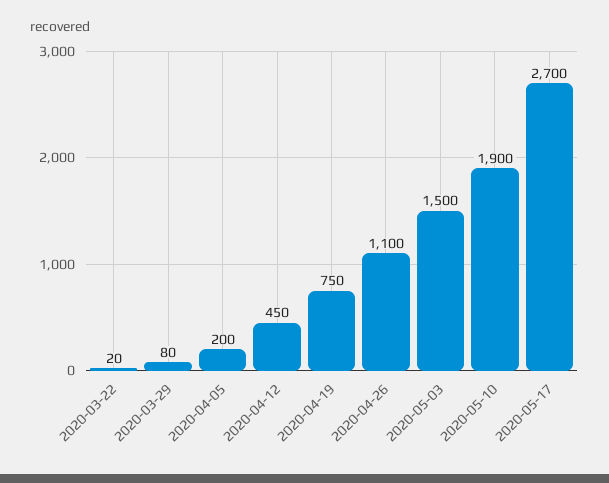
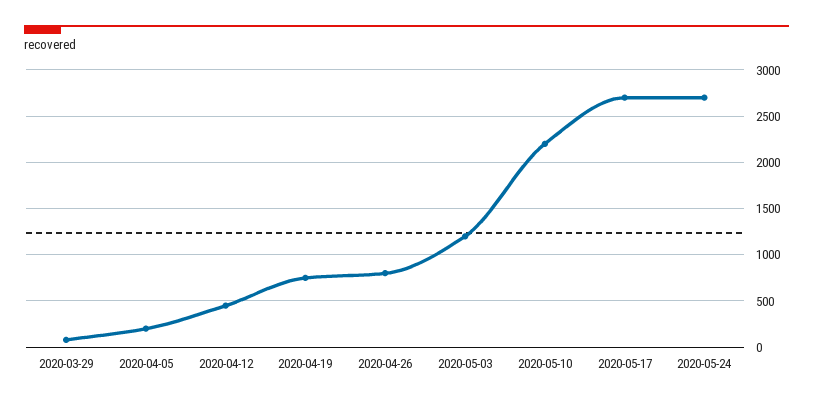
2020-03-22: 20 -> none
2020-04-26: 1100 -> 800
2020-05-03: 1500 -> 1200
2020-05-10: 1900 -> 2200
2020-05-24: none -> 2700

